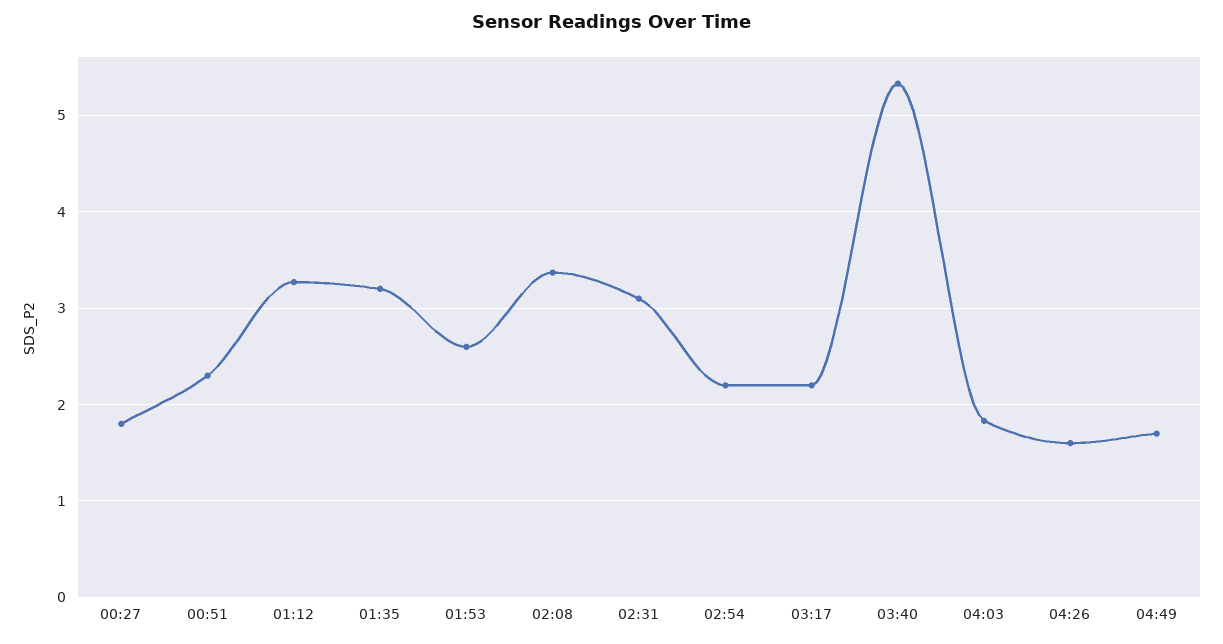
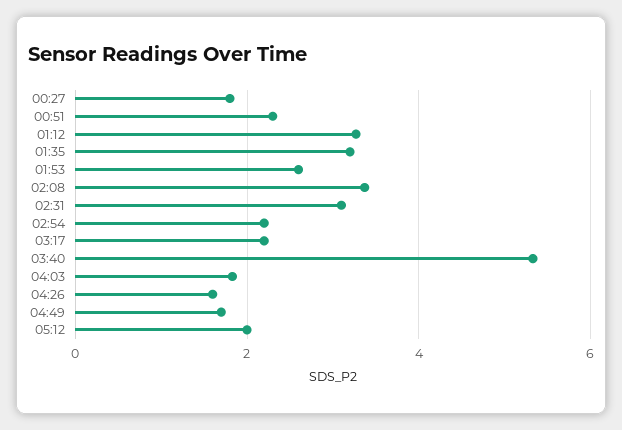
05:12: none -> 2

